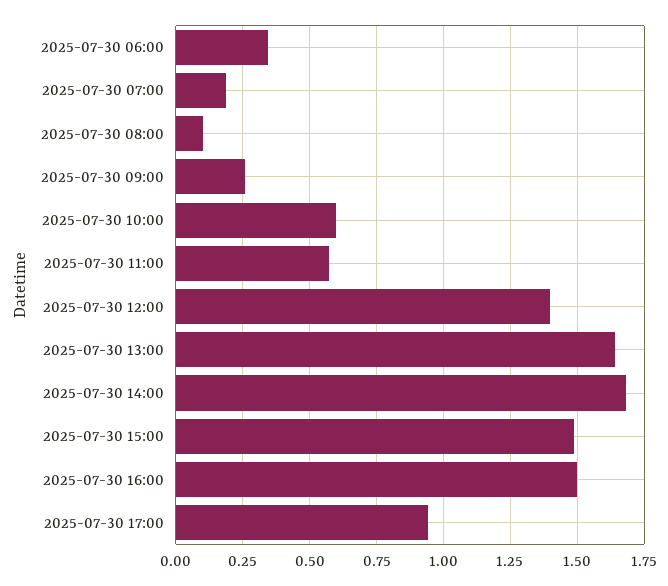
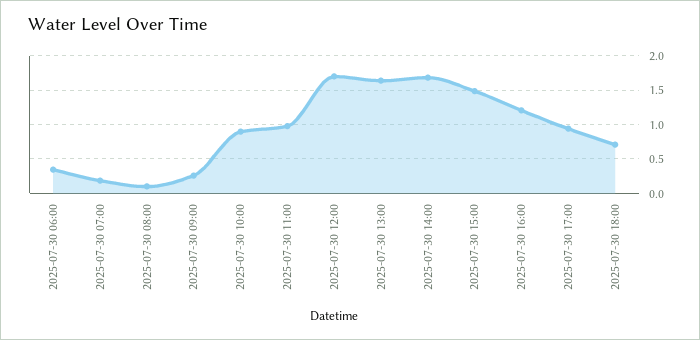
2025-07-30 10:00: 0.6 -> 0.9
2025-07-30 11:00: 0.575 -> 1
2025-07-30 12:00: 1.4 -> 1.7
2025-07-30 16:00: 1.5 -> 1.2
2025-07-30 18:00: none -> 0.7

